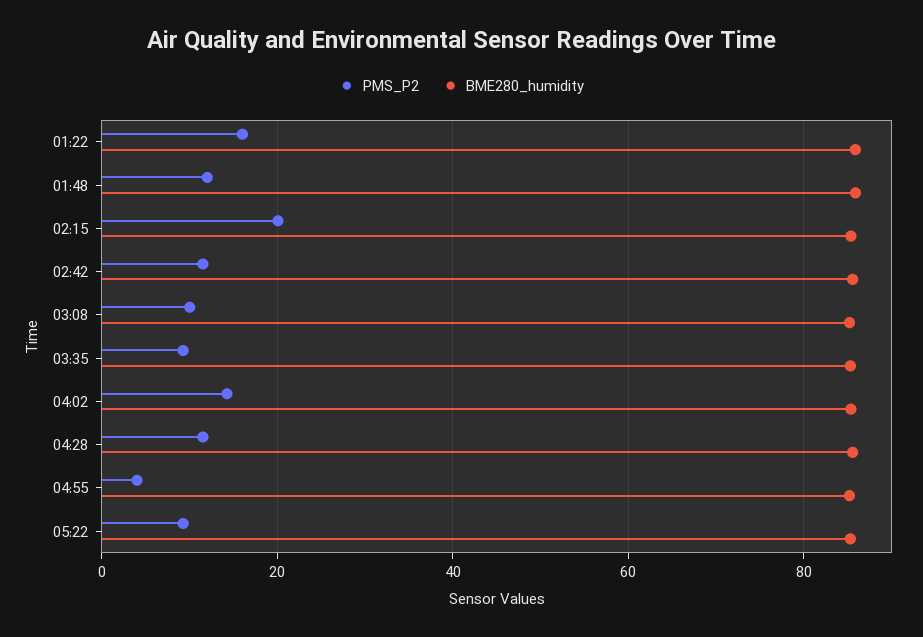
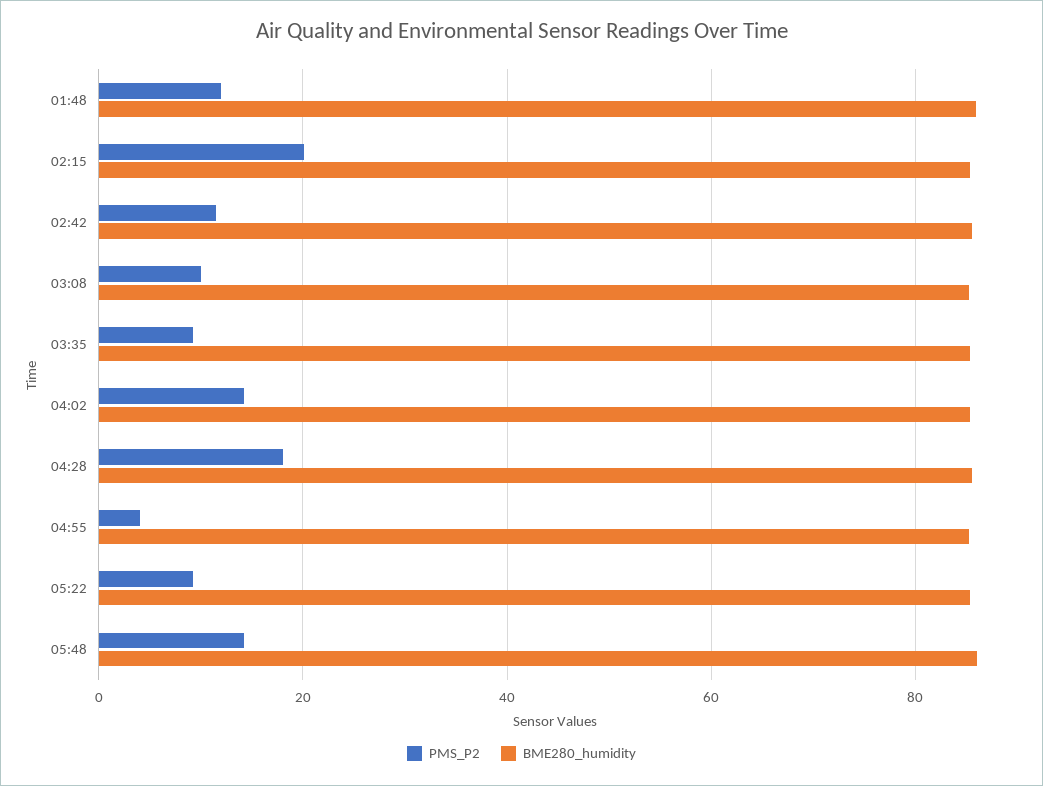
PMS_P2, 01:22: 16 -> none
BME280_humidity, 01:22: 86 -> none
PMS_P2, 04:28: 12 -> 18
PMS_P2, 05:48: none -> 14
BME280_humidity, 05:48: none -> 86

